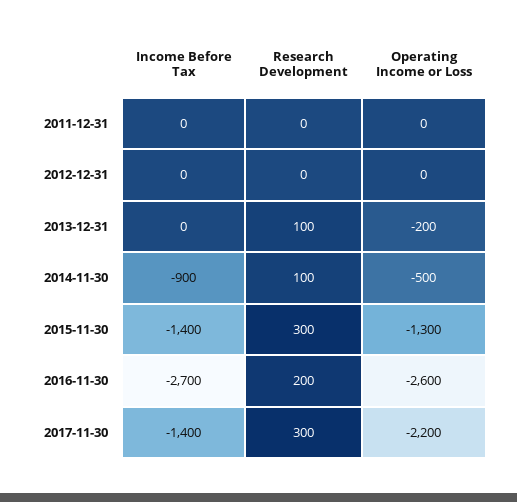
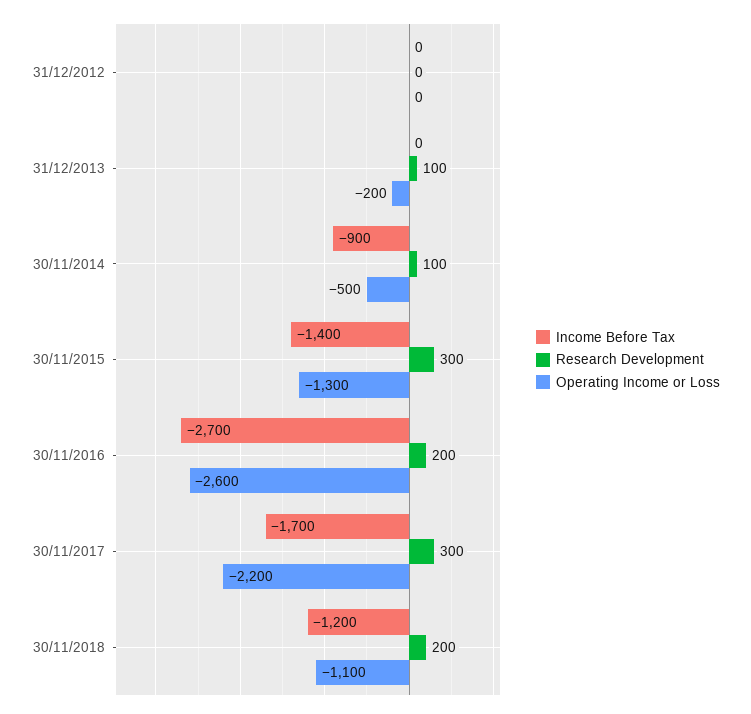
Income Before Tax, 2011-12-31: 0 -> none
Research Development, 2011-12-31: 0 -> none
Operating Income or Loss, 2011-12-31: 0 -> none
Income Before Tax, 2017-11-30: -1400 -> -1700
Income Before Tax, 30/11/2018: none -> -1200
Research Development, 30/11/2018: none -> 200
Operating Income or Loss, 30/11/2018: none -> -1100

